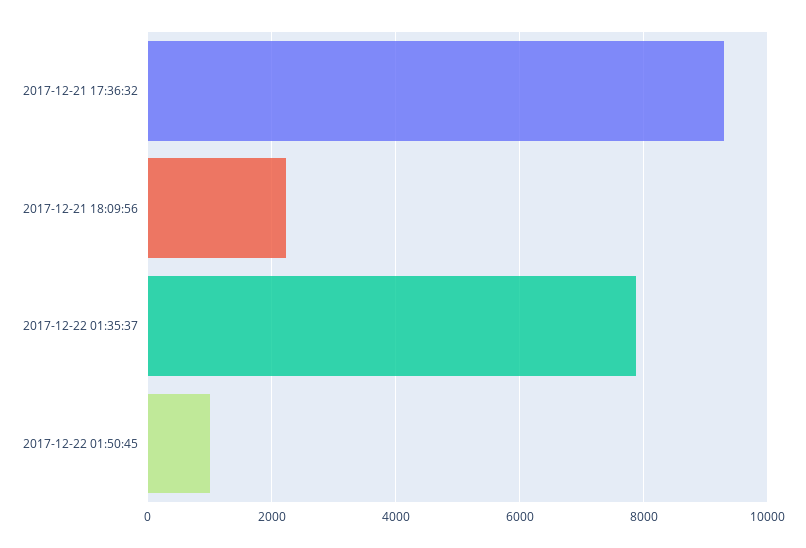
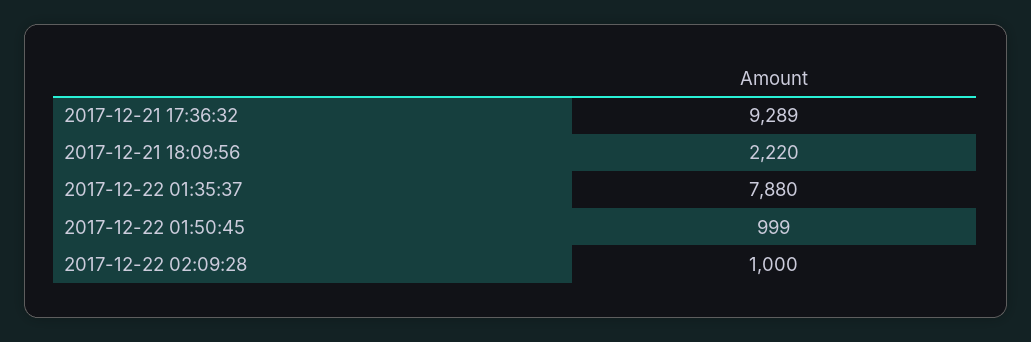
2017-12-22 02:09:28: none -> 1000

